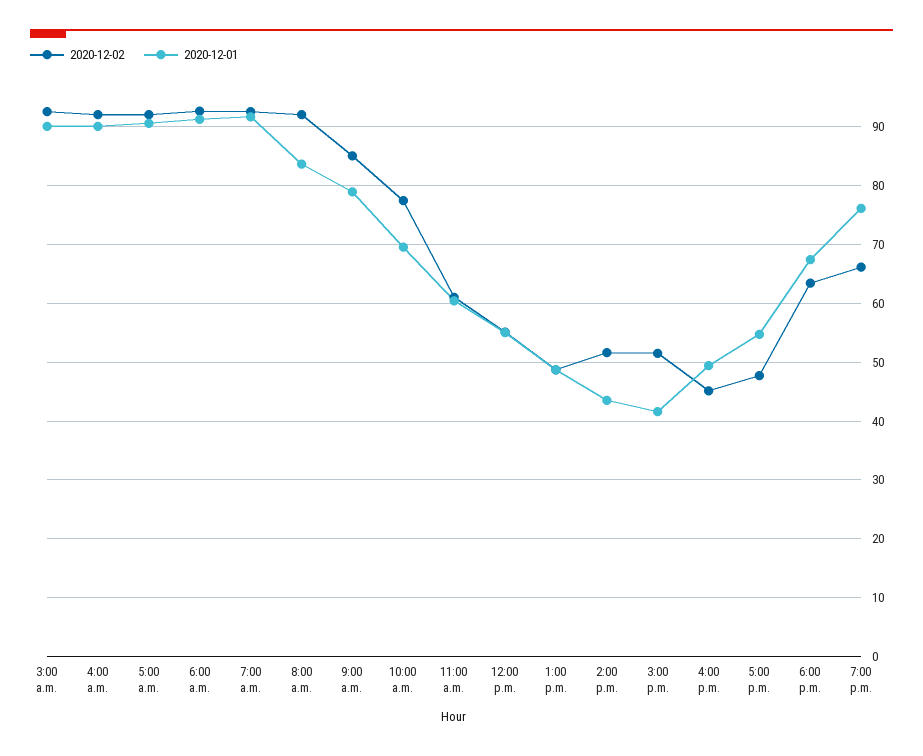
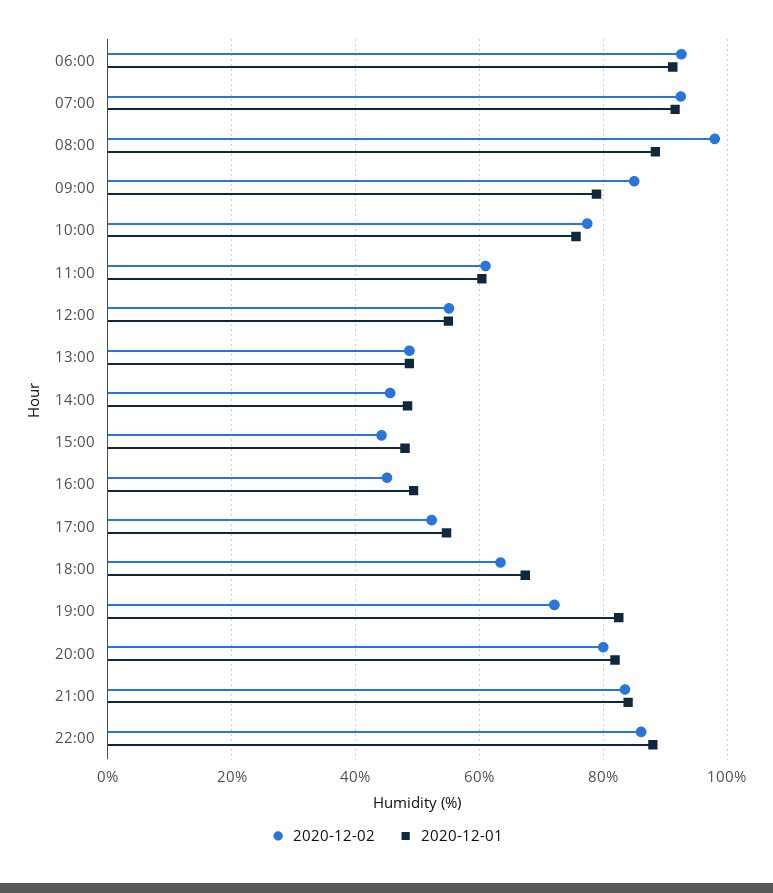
2020-12-02, 3:00 a.m.: 92 -> none
2020-12-01, 3:00 a.m.: 90 -> none
2020-12-02, 4:00 a.m.: 92 -> none
2020-12-01, 4:00 a.m.: 90 -> none
2020-12-02, 5:00 a.m.: 92 -> none
2020-12-01, 5:00 a.m.: 90 -> none
2020-12-02, 8:00 a.m.: 92 -> 98
2020-12-01, 8:00 a.m.: 84 -> 88
2020-12-01, 10:00 a.m.: 70 -> 76
2020-12-02, 2:00 p.m.: 52 -> 46
2020-12-01, 2:00 p.m.: 44 -> 48
2020-12-02, 3:00 p.m.: 52 -> 44
2020-12-01, 3:00 p.m.: 42 -> 48
2020-12-02, 5:00 p.m.: 48 -> 52
2020-12-02, 7:00 p.m.: 66 -> 72
2020-12-01, 7:00 p.m.: 76 -> 82
2020-12-02, 20:00: none -> 80
2020-12-01, 20:00: none -> 82
2020-12-02, 21:00: none -> 84
2020-12-01, 21:00: none -> 84
2020-12-02, 22:00: none -> 86
2020-12-01, 22:00: none -> 88

